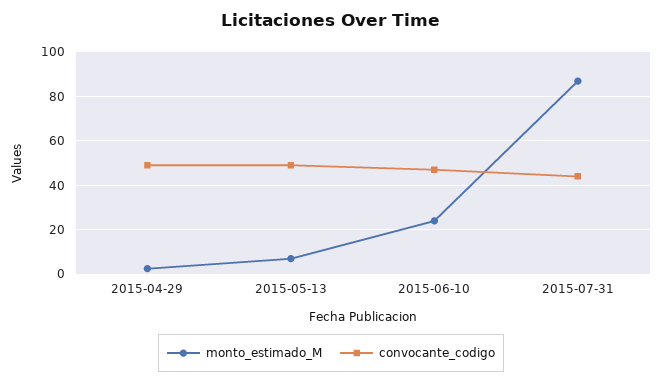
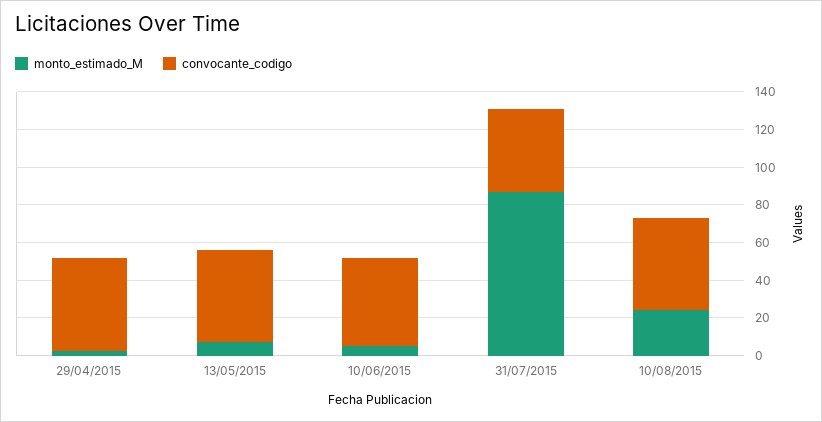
monto_estimado_M, 2015-06-10: 25 -> 5
monto_estimado_M, 10/08/2015: none -> 25
convocante_codigo, 10/08/2015: none -> 50

